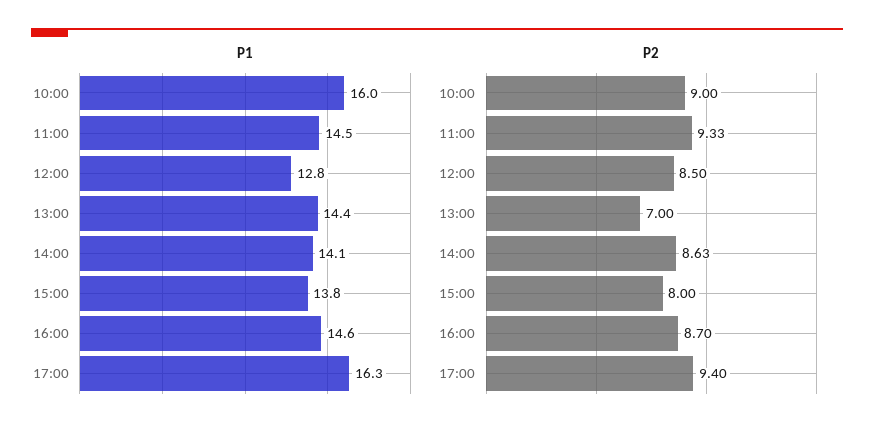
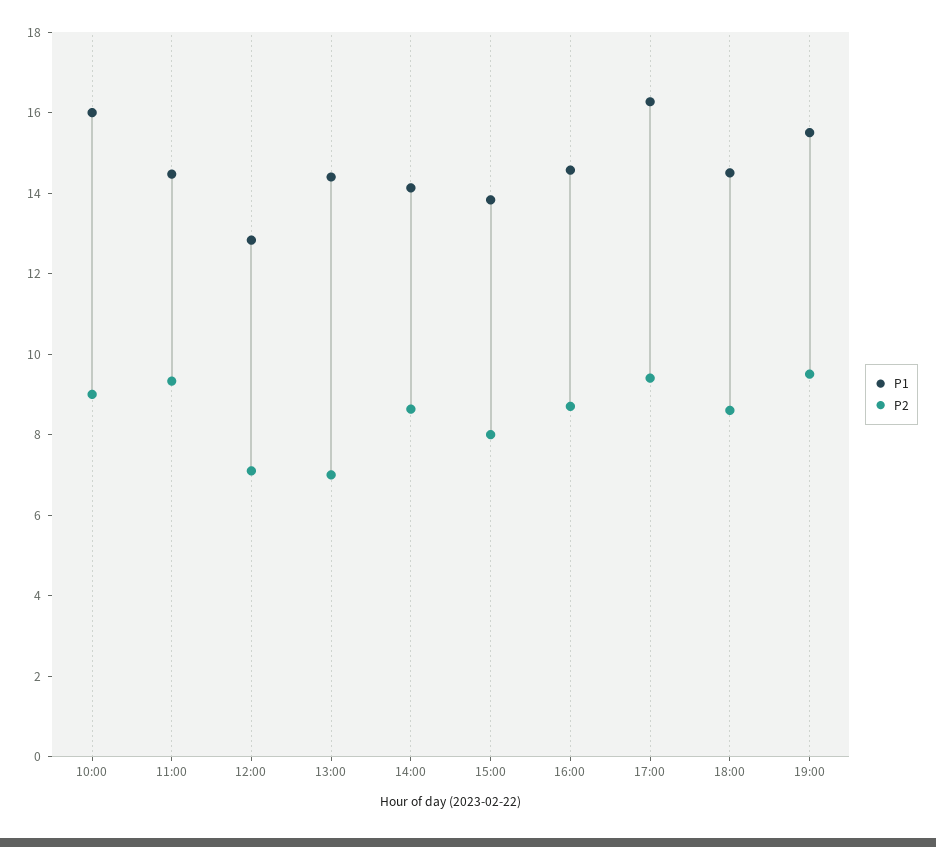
P2, 12:00: 8.5 -> 7
P1, 18:00: none -> 14.5
P2, 18:00: none -> 8.5
P1, 19:00: none -> 15.5
P2, 19:00: none -> 9.5

